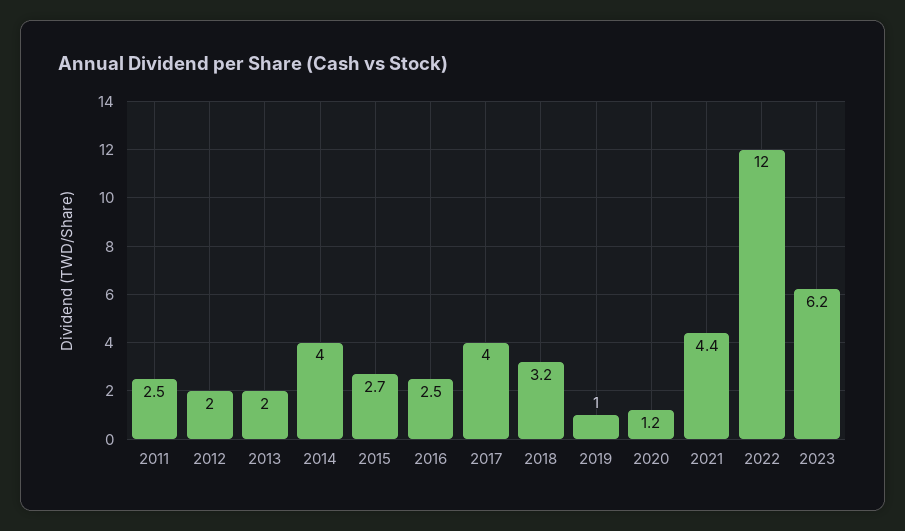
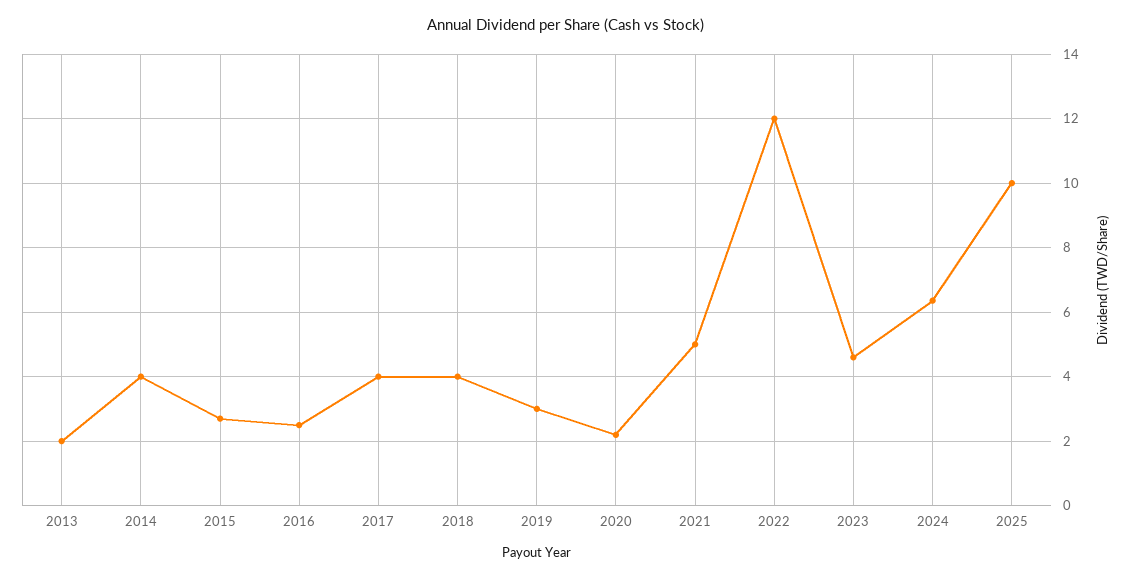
2011: 2.5 -> none
2012: 2 -> none
2018: 3.2 -> 4
2019: 1 -> 3
2020: 1.2 -> 2.2
2021: 4.4 -> 5
2023: 6.2 -> 4.6
2024: none -> 6.4
2025: none -> 10

